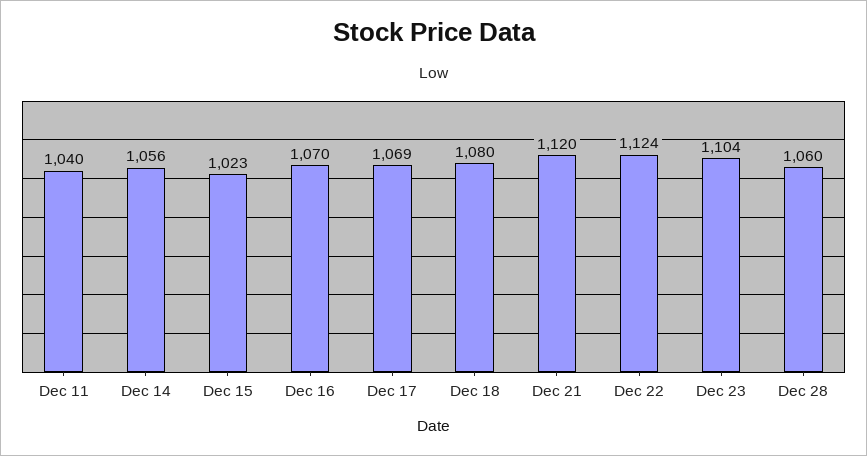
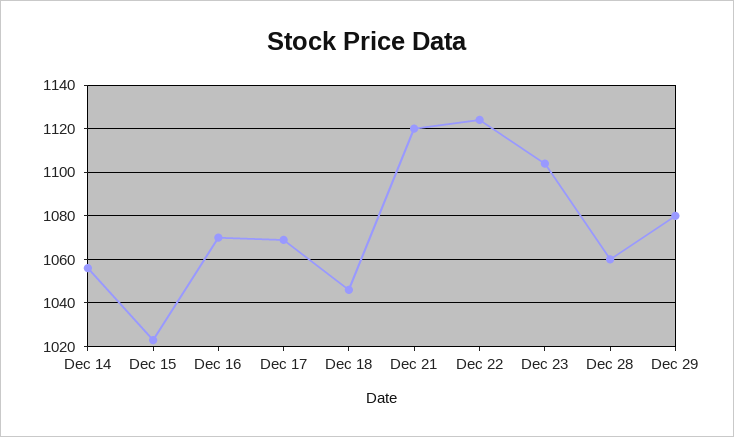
Dec 11: 1040 -> none
Dec 18: 1080 -> 1045
Dec 29: none -> 1080

